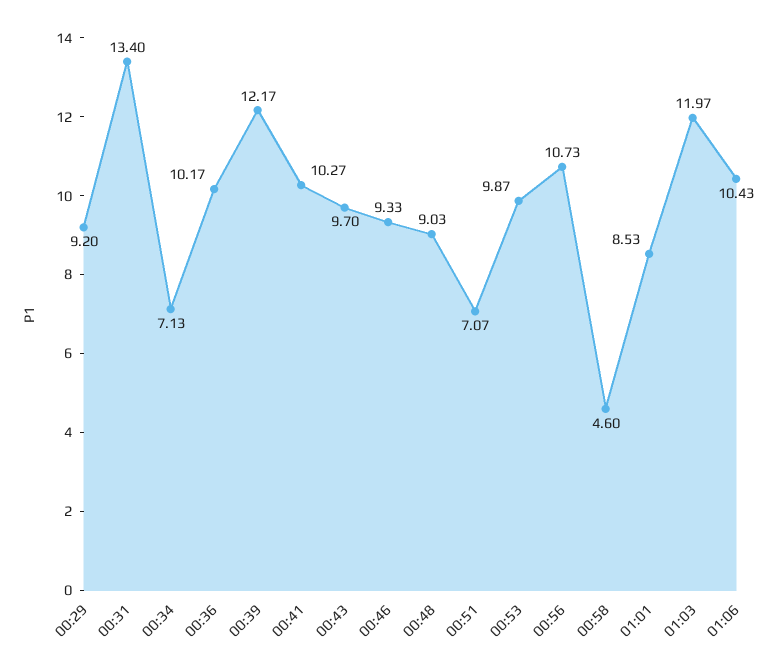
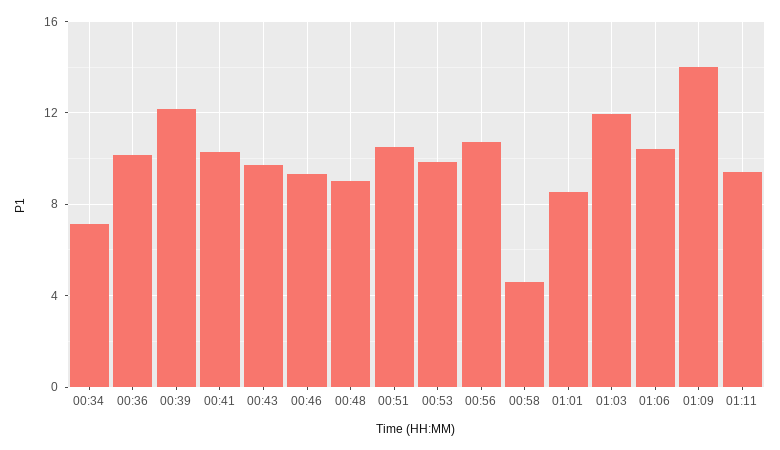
00:29: 9.2 -> none
00:31: 13.4 -> none
00:51: 7.07 -> 10.5
01:09: none -> 14
01:11: none -> 9.5

